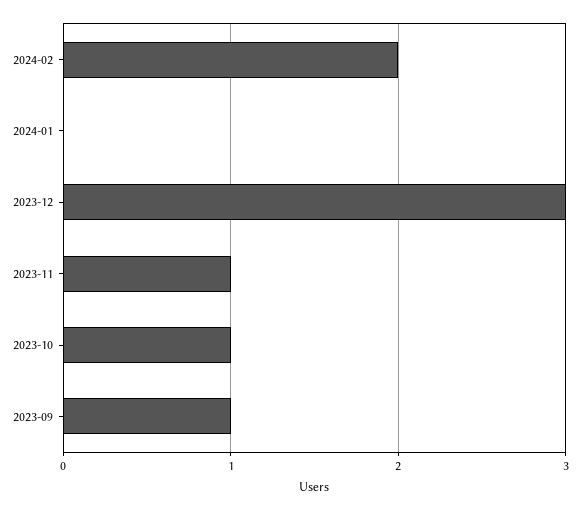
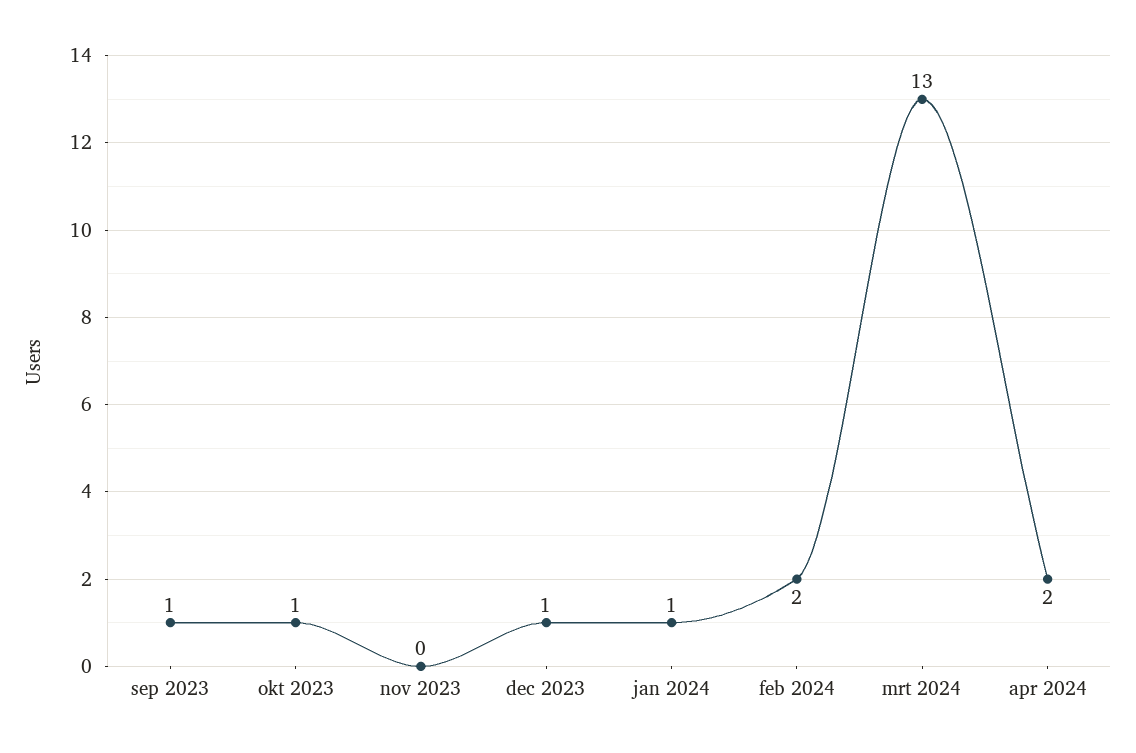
2024-01: 0 -> 1
2023-12: 3 -> 1
2023-11: 1 -> 0
mrt 2024: none -> 13
apr 2024: none -> 2

